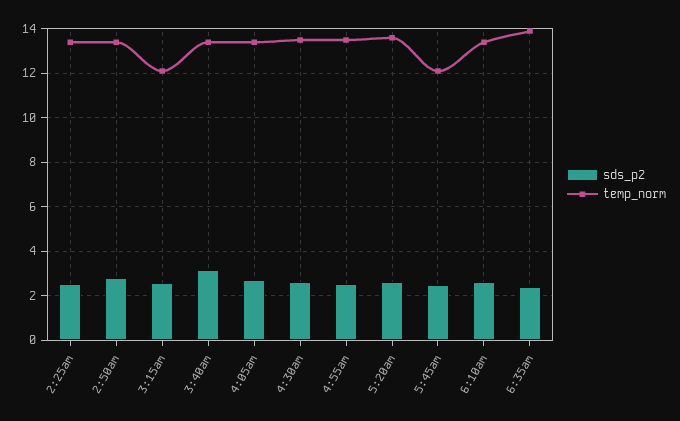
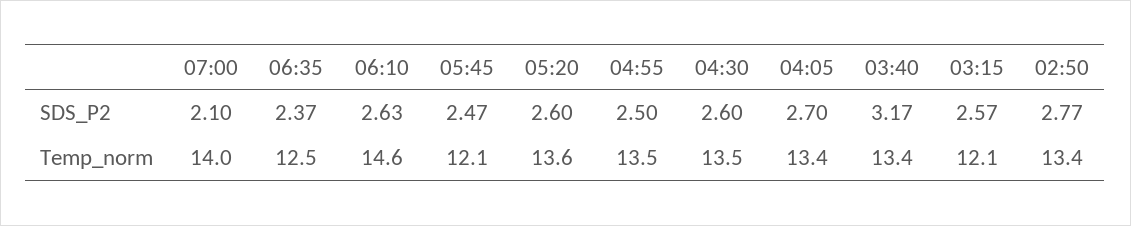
sds_p2, 2:25am: 2.5 -> none
temp_norm, 2:25am: 13.5 -> none
temp_norm, 6:10am: 13.5 -> 14.6
temp_norm, 6:35am: 14 -> 12.5
sds_p2, 07:00: none -> 2.1
temp_norm, 07:00: none -> 14

